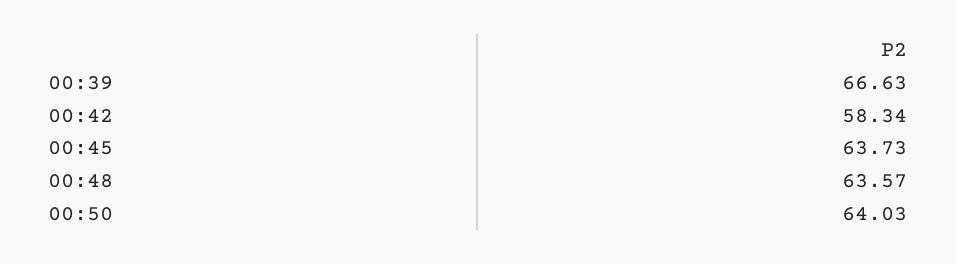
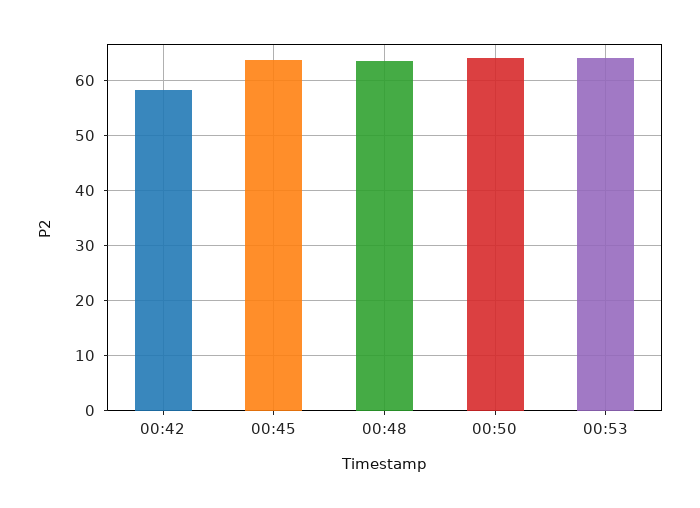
00:39: 66.63 -> none
00:53: none -> 64

